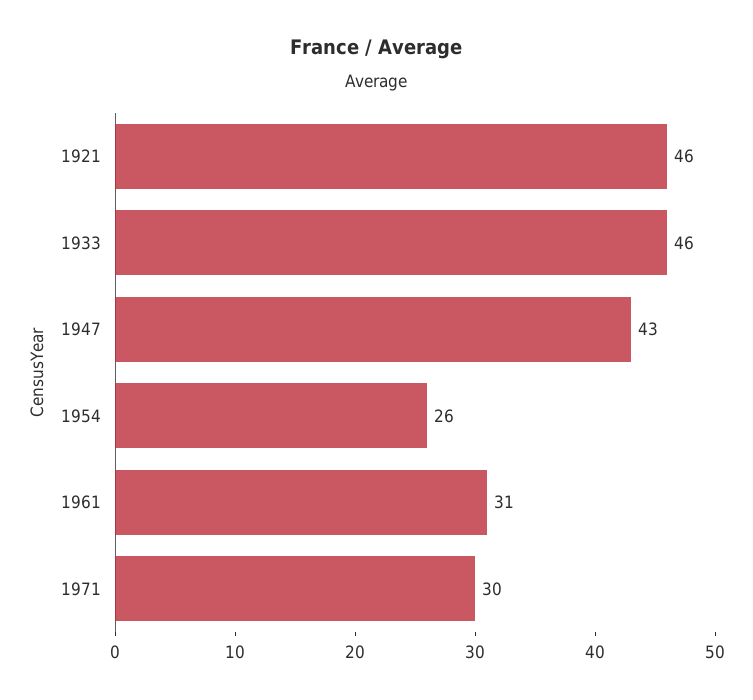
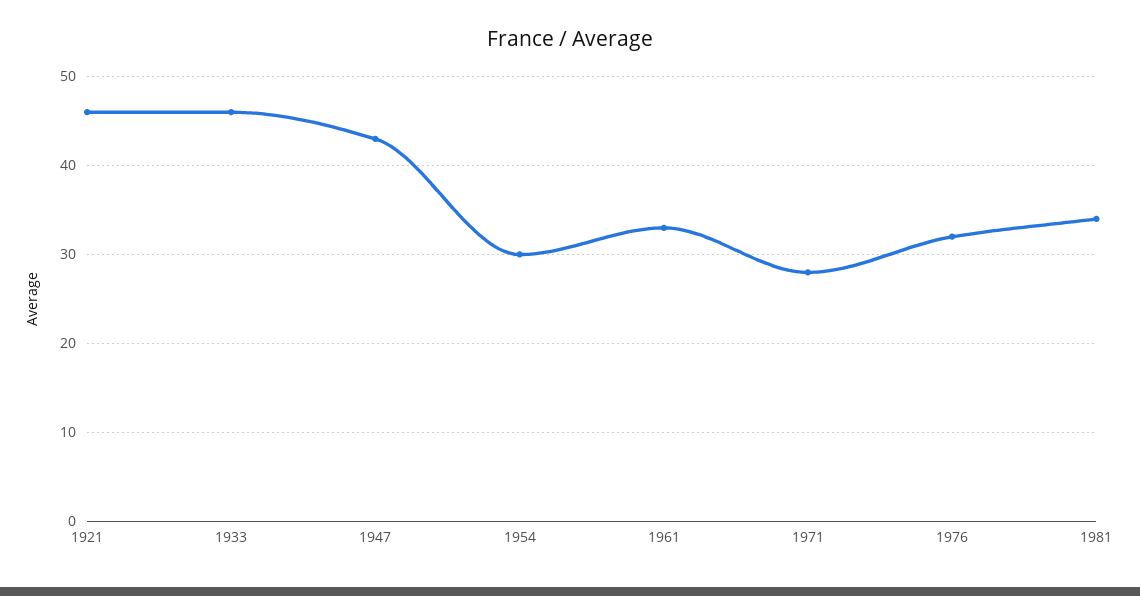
1954: 26 -> 30
1961: 31 -> 33
1971: 30 -> 28
1976: none -> 32
1981: none -> 34

